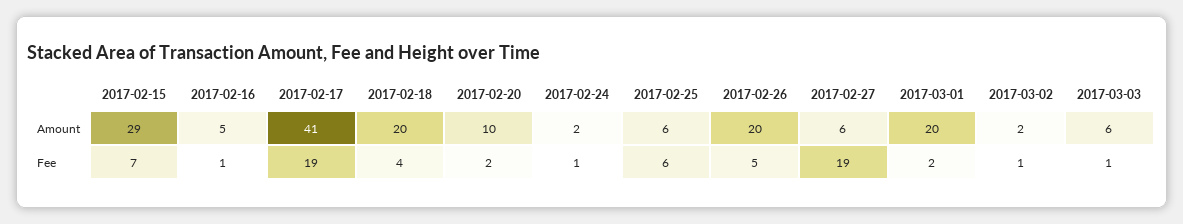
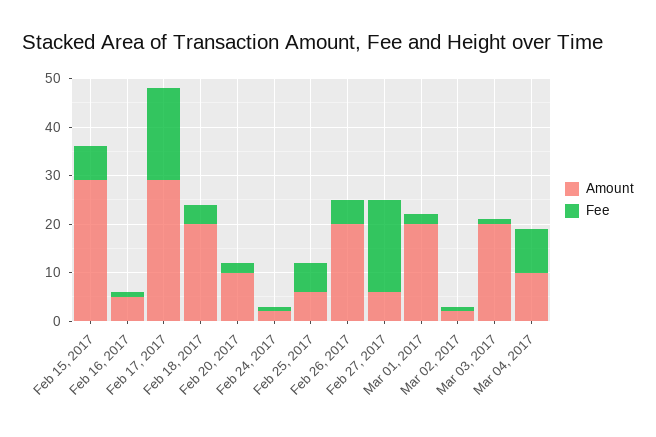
Amount, 2017-02-17: 41 -> 30
Amount, 2017-03-03: 6 -> 20
Amount, Mar 04, 2017: none -> 10
Fee, Mar 04, 2017: none -> 10

